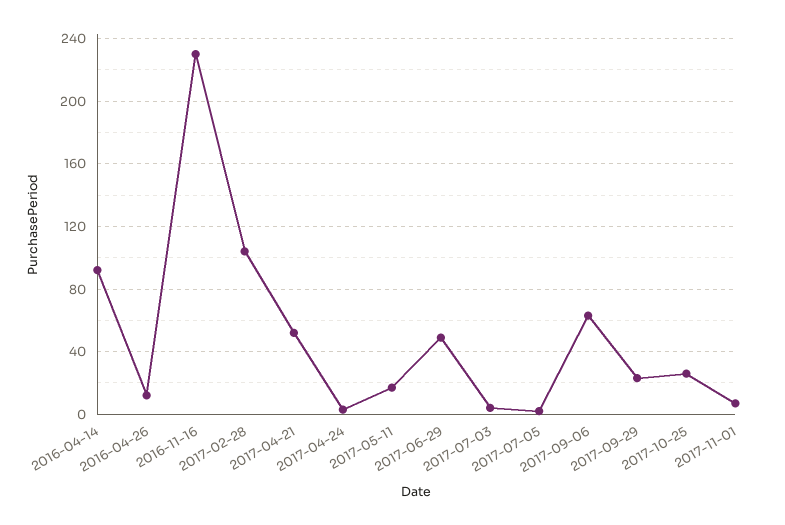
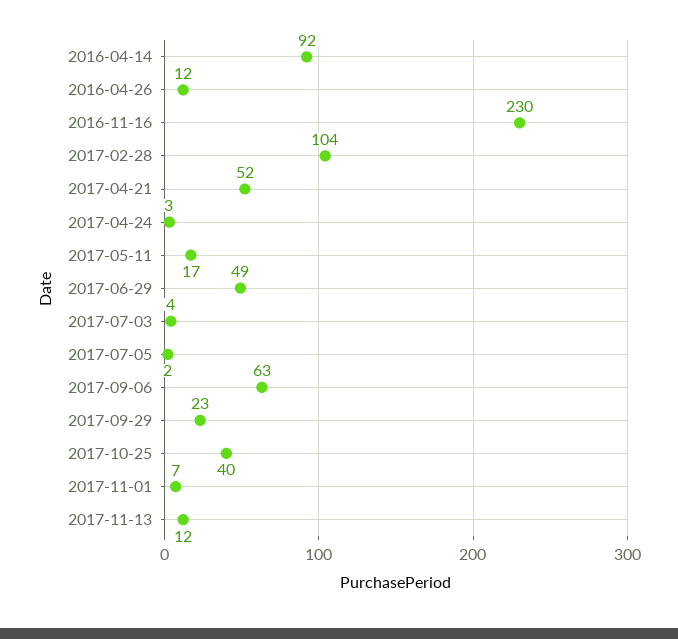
2017-10-25: 25 -> 40
2017-11-13: none -> 12

